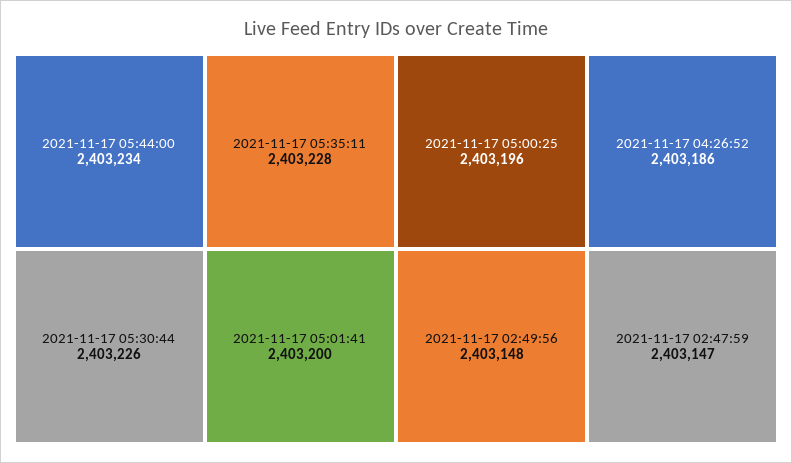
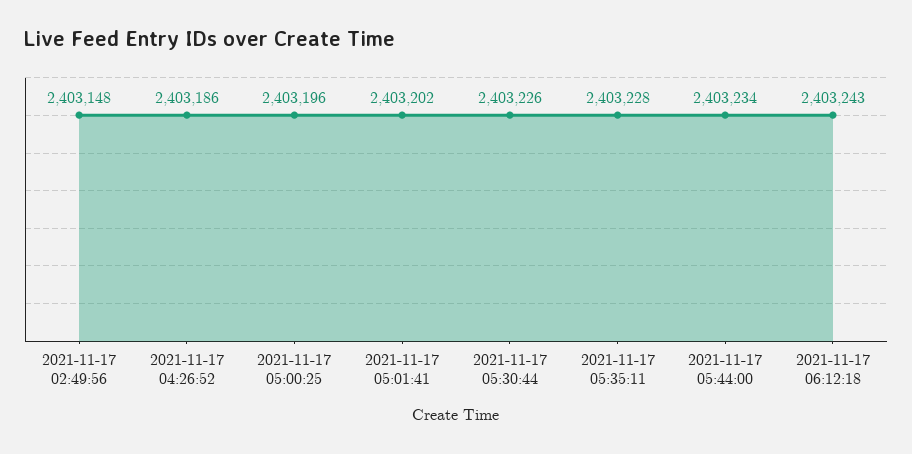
2021-11-17 05:01:41: 2403200 -> 2403202
2021-11-17 02:47:59: 2403147 -> none
2021-11-17 06:12:18: none -> 2403243

